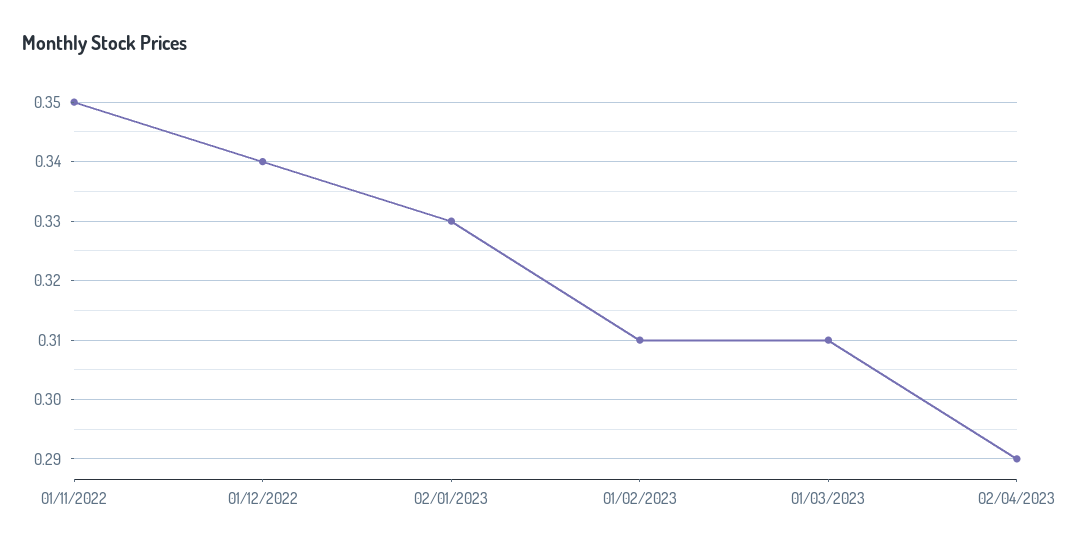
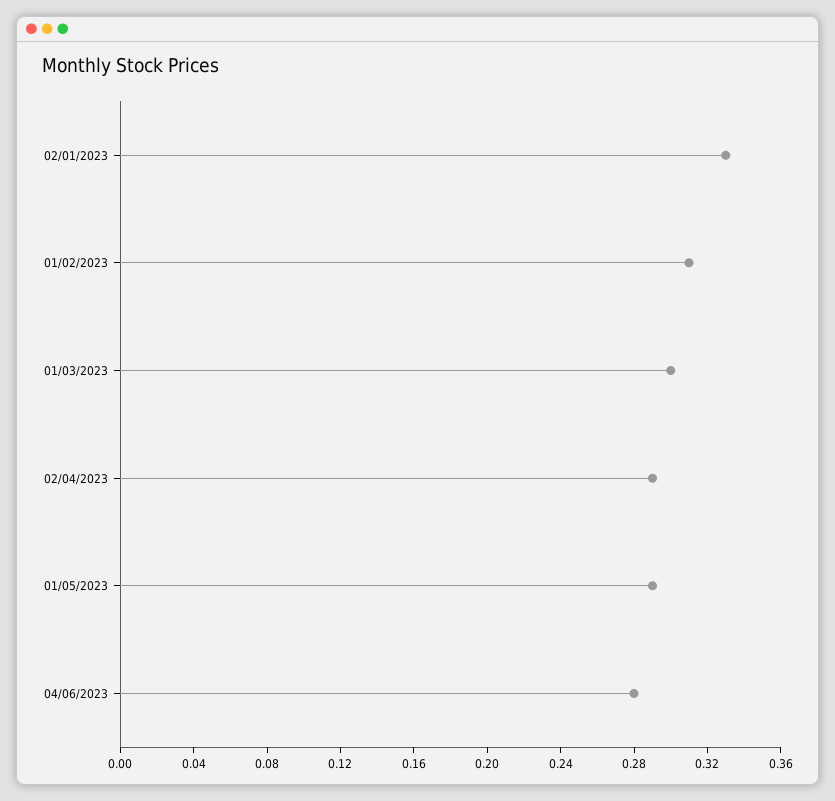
01/11/2022: 0.35 -> none
01/12/2022: 0.34 -> none
01/03/2023: 0.31 -> 0.3
01/05/2023: none -> 0.29
04/06/2023: none -> 0.28

